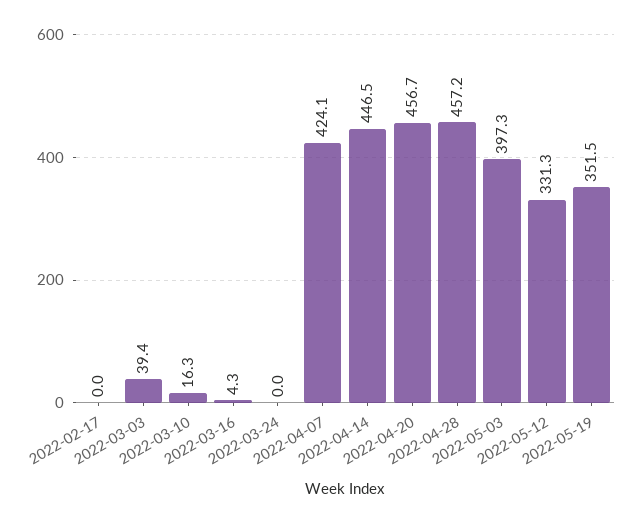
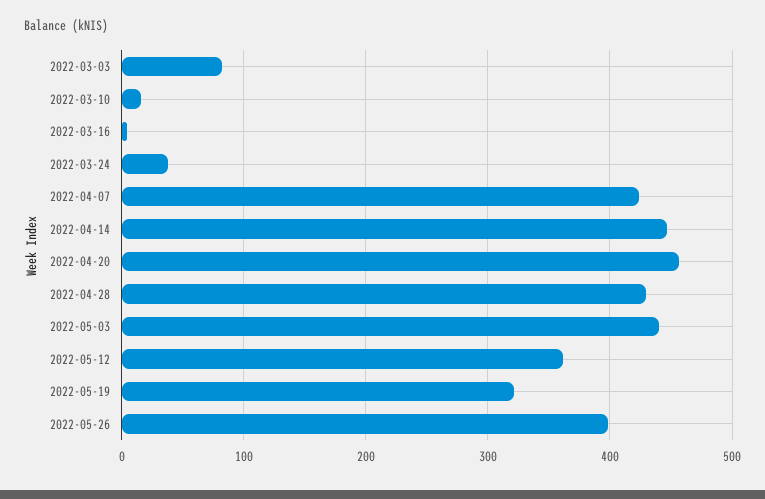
2022-02-17: 0 -> none
2022-03-03: 39.4 -> 80
2022-03-24: 0 -> 40
2022-04-28: 457.2 -> 430
2022-05-03: 397.3 -> 440
2022-05-12: 331.3 -> 360
2022-05-19: 351.5 -> 320
2022-05-26: none -> 400

